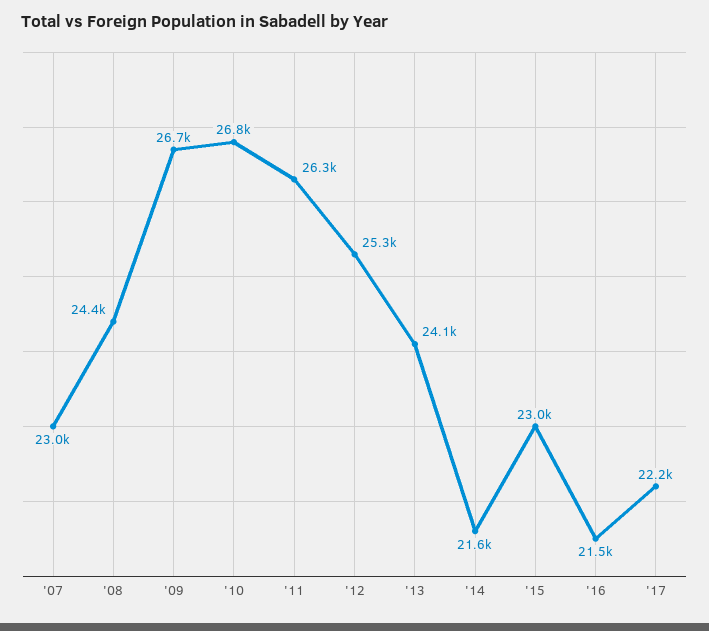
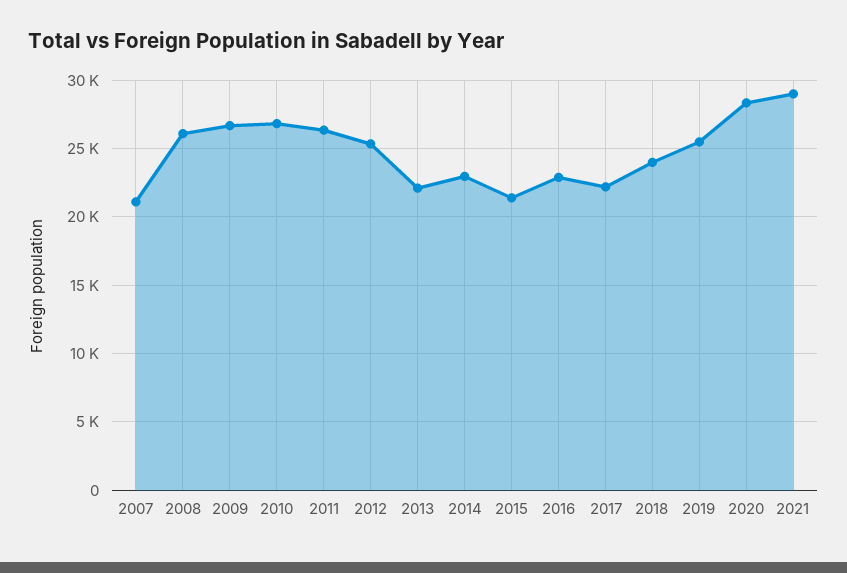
'07: 23000 -> 21000
'08: 24400 -> 26000
'13: 24100 -> 22000
'14: 21600 -> 23000
'15: 23000 -> 21500
'16: 21500 -> 23000
2018: none -> 24000
2019: none -> 25500
2020: none -> 28500
2021: none -> 29000

